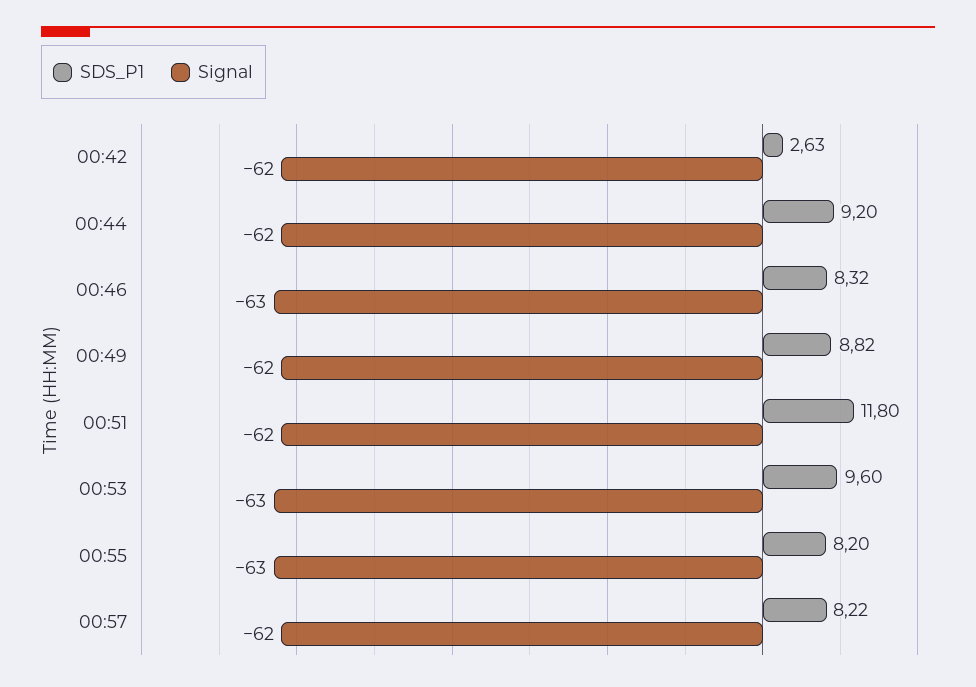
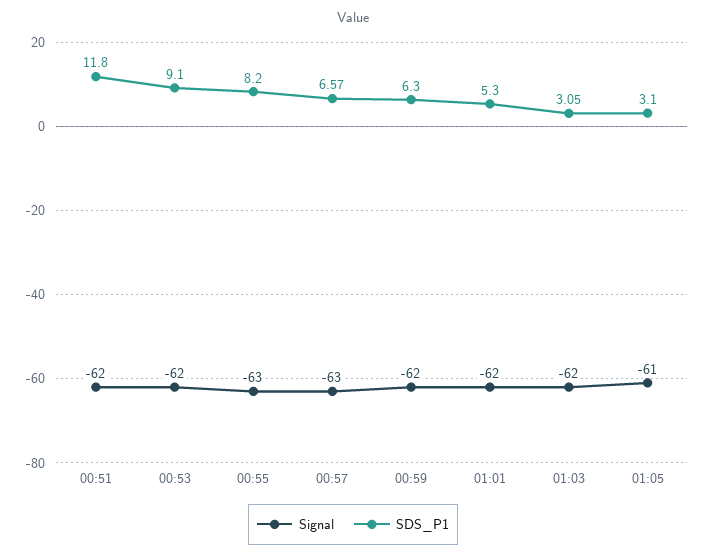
SDS_P1, 00:42: 2.63 -> none
Signal, 00:42: -62 -> none
SDS_P1, 00:44: 9.2 -> none
Signal, 00:44: -62 -> none
SDS_P1, 00:46: 8.32 -> none
Signal, 00:46: -63 -> none
SDS_P1, 00:49: 8.82 -> none
Signal, 00:49: -62 -> none
SDS_P1, 00:53: 9.6 -> 9.1
Signal, 00:53: -63 -> -62
SDS_P1, 00:57: 8.22 -> 6.57
Signal, 00:57: -62 -> -63
Signal, 00:59: none -> -62
SDS_P1, 00:59: none -> 6.3
Signal, 01:01: none -> -62
SDS_P1, 01:01: none -> 5.3
Signal, 01:03: none -> -62
SDS_P1, 01:03: none -> 3.05
Signal, 01:05: none -> -61
SDS_P1, 01:05: none -> 3.1

